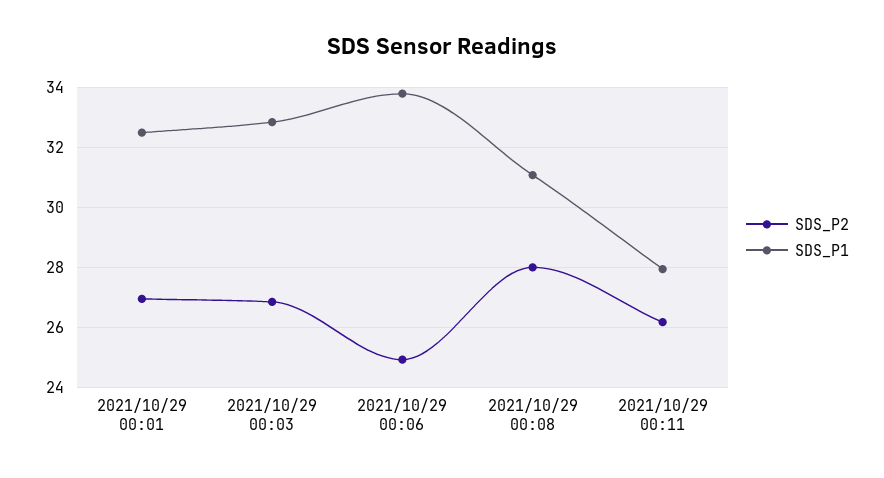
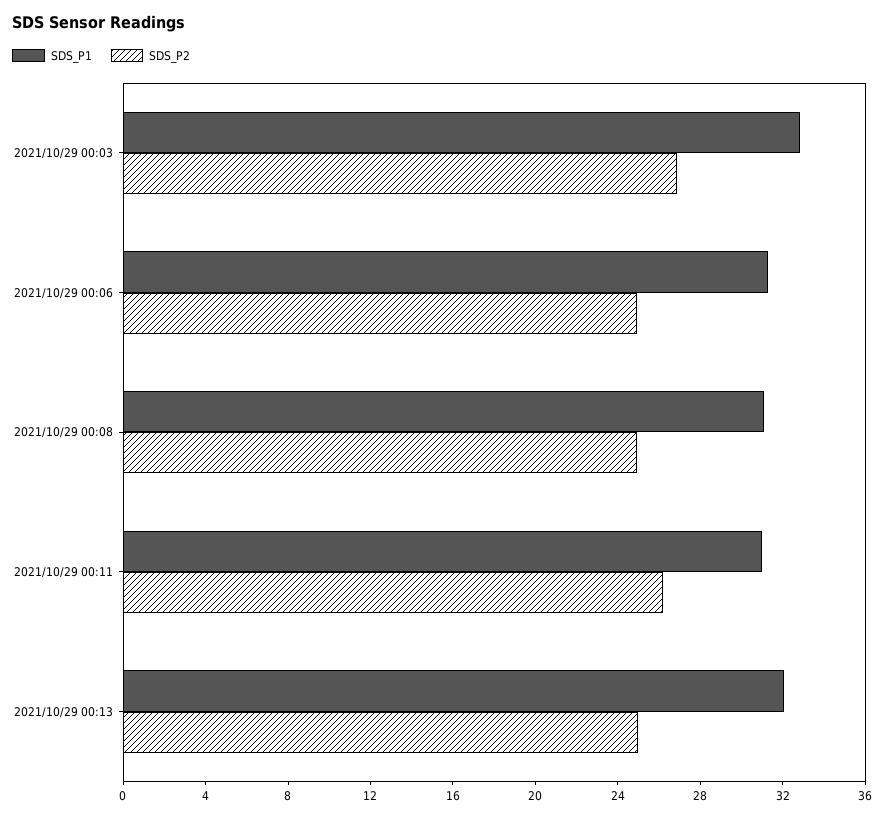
SDS_P2, 2021/10/29 00:01: 27 -> none
SDS_P1, 2021/10/29 00:01: 32.5 -> none
SDS_P1, 2021/10/29 00:06: 33.75 -> 31
SDS_P2, 2021/10/29 00:08: 28 -> 25
SDS_P1, 2021/10/29 00:11: 28 -> 31
SDS_P1, 2021/10/29 00:13: none -> 32
SDS_P2, 2021/10/29 00:13: none -> 25

